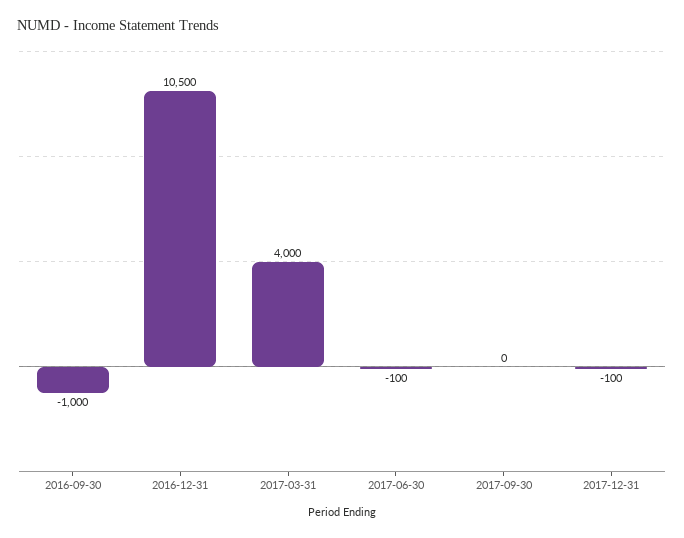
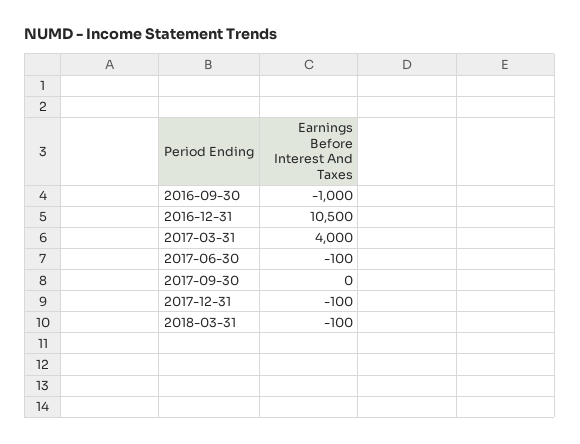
2018-03-31: none -> -100

